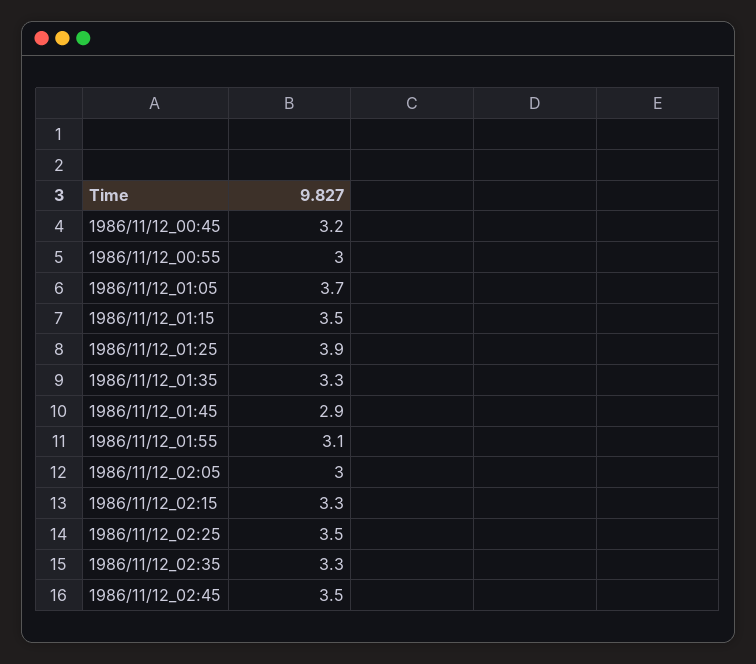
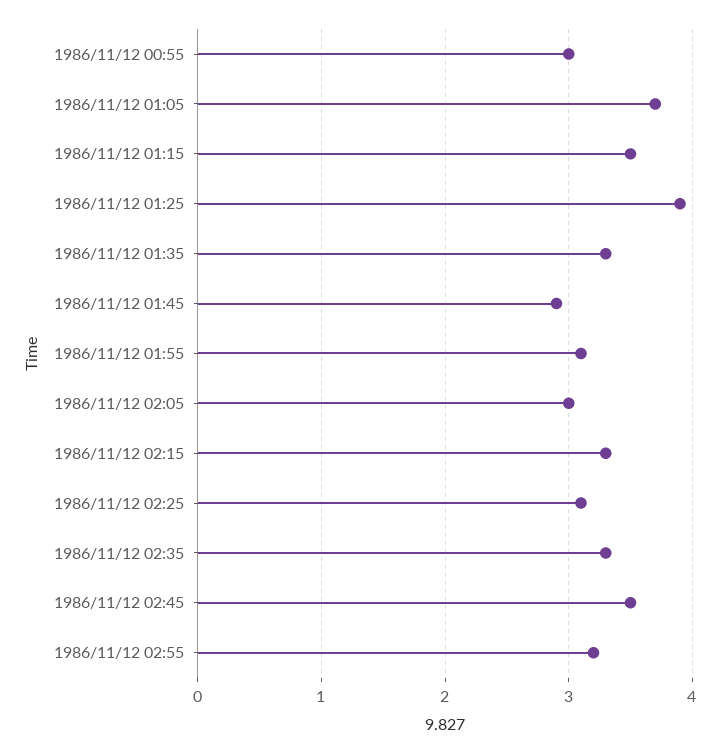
1986/11/12_00:45: 3.2 -> none
1986/11/12_02:25: 3.5 -> 3.1
1986/11/12 02:55: none -> 3.2

